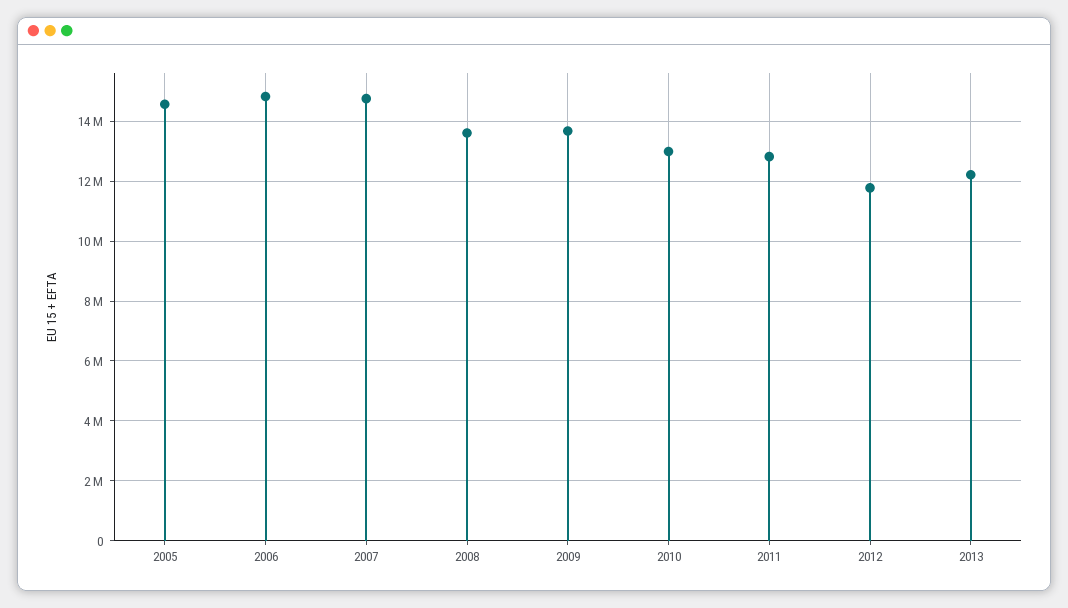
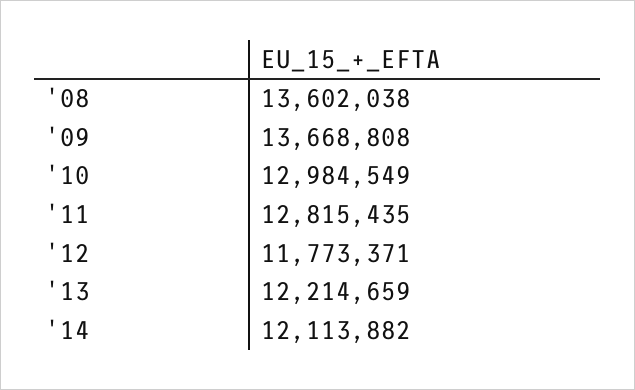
2005: 14500000 -> none
2006: 14750000 -> none
2007: 14750000 -> none
'14: none -> 12113882

